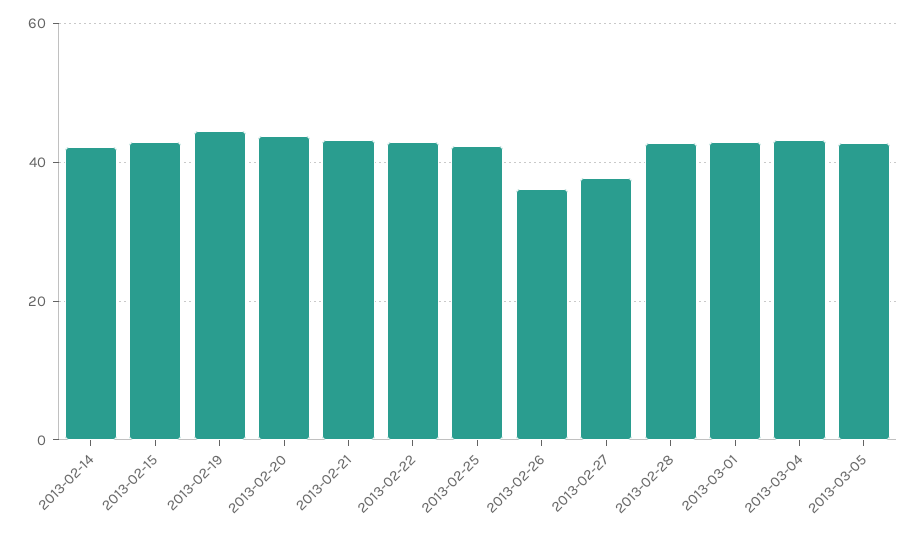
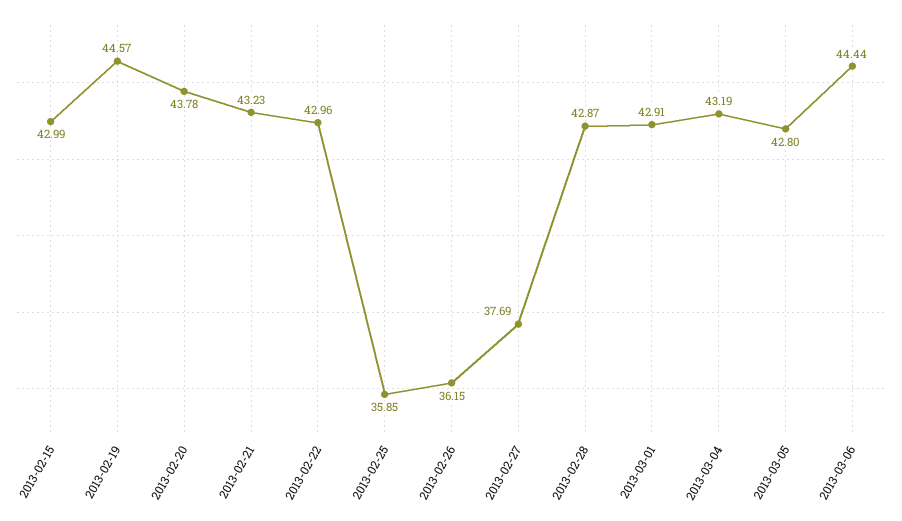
2013-02-14: 42 -> none
2013-02-25: 42 -> 35.85
2013-03-06: none -> 44.44

